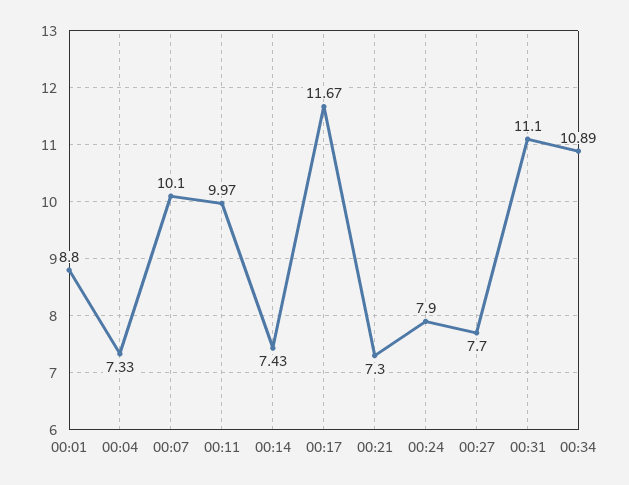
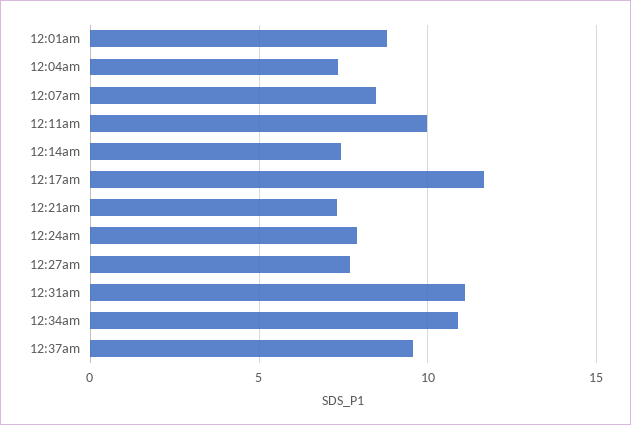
00:07: 10.1 -> 8.5
12:37am: none -> 9.5

